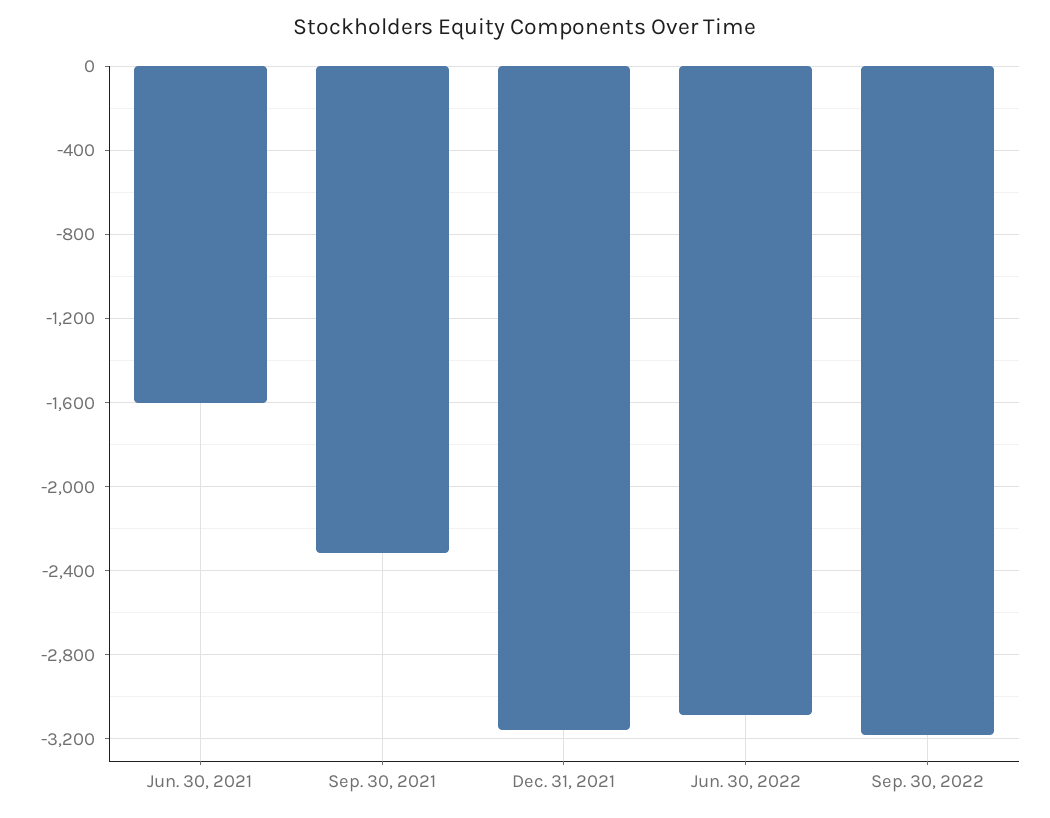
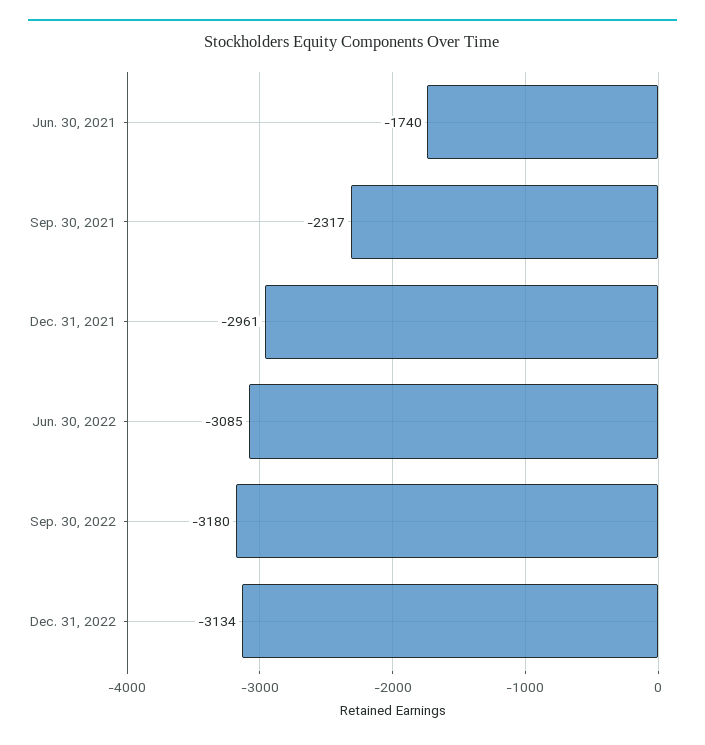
Jun. 30, 2021: -1600 -> -1740
Dec. 31, 2021: -3150 -> -2961
Dec. 31, 2022: none -> -3134

